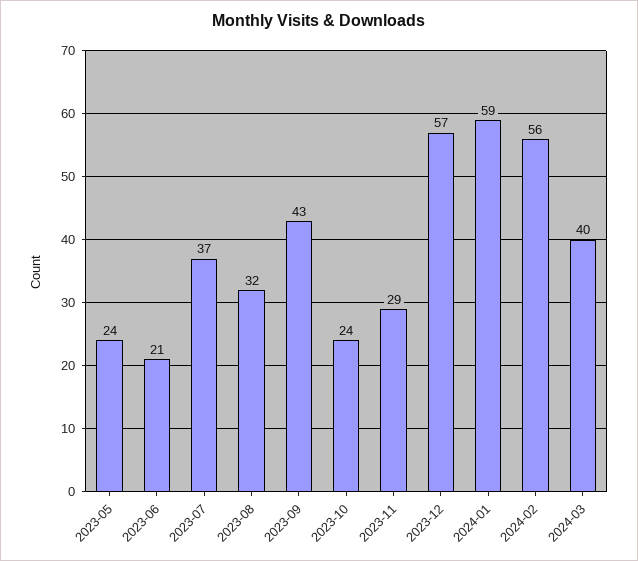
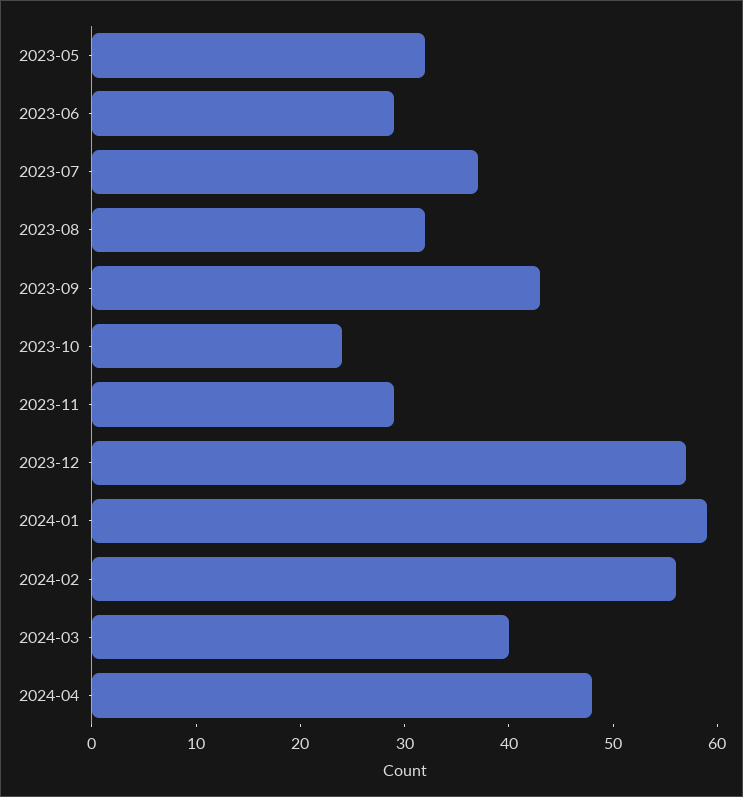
2023-05: 24 -> 32
2023-06: 21 -> 29
2024-04: none -> 48

